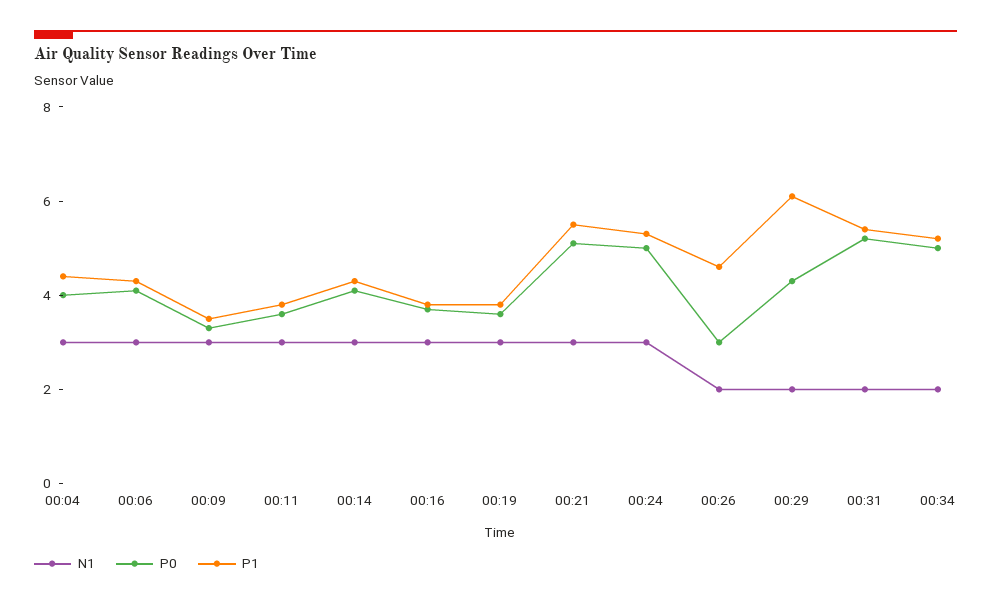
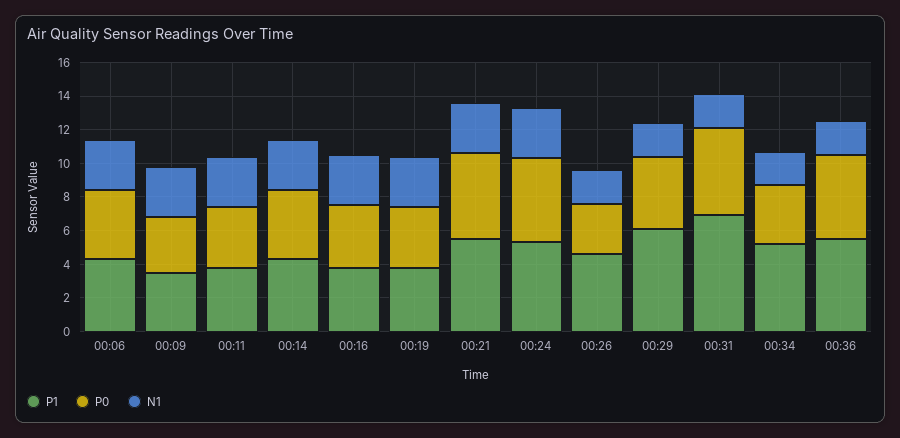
N1, 00:04: 3 -> none
P0, 00:04: 4 -> none
P1, 00:04: 4.5 -> none
P1, 00:31: 5.5 -> 7
P0, 00:34: 5 -> 3.5
P1, 00:36: none -> 5.5
P0, 00:36: none -> 5
N1, 00:36: none -> 2

